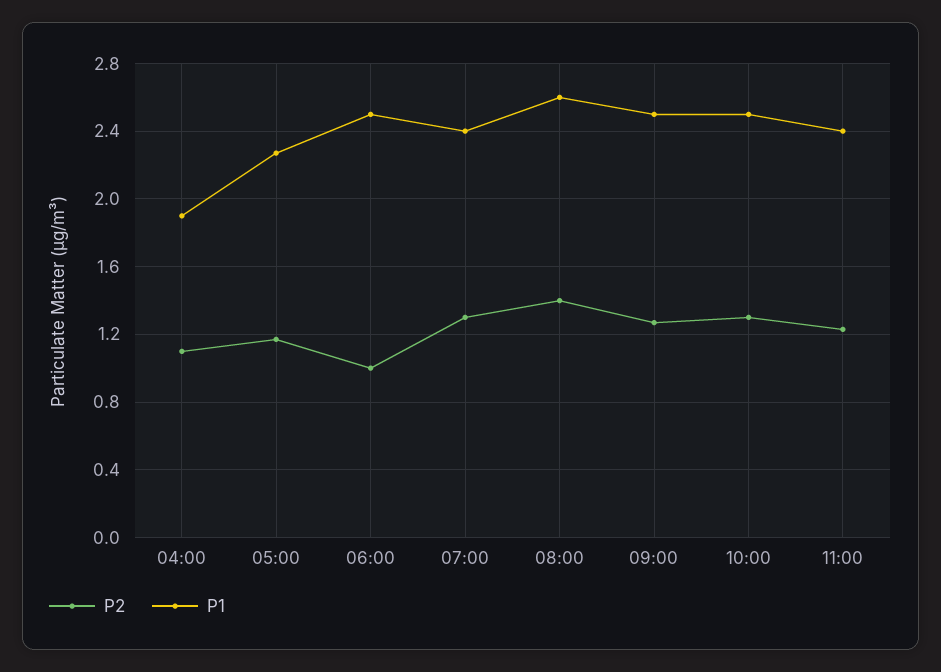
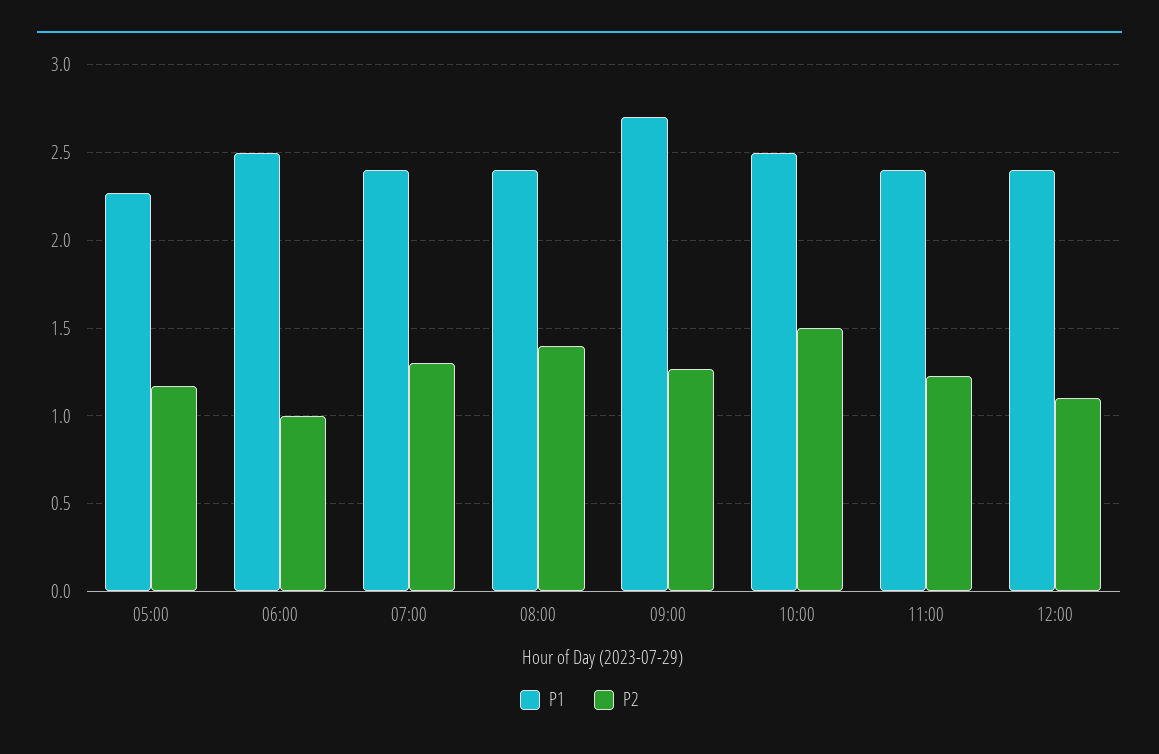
P2, 04:00: 1.1 -> none
P1, 04:00: 1.9 -> none
P1, 08:00: 2.6 -> 2.4
P1, 09:00: 2.5 -> 2.7
P2, 10:00: 1.3 -> 1.5
P1, 12:00: none -> 2.4
P2, 12:00: none -> 1.1

